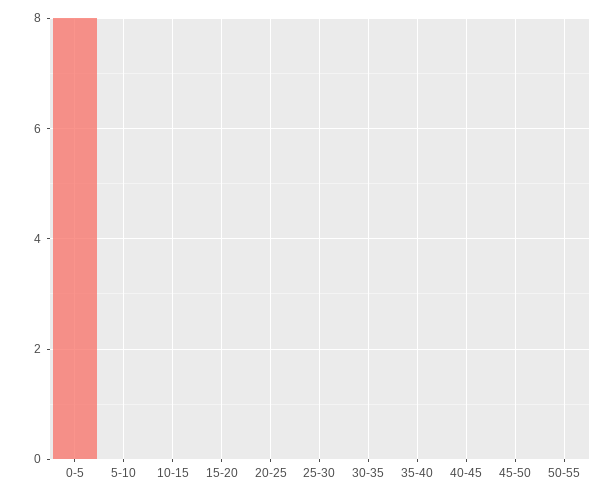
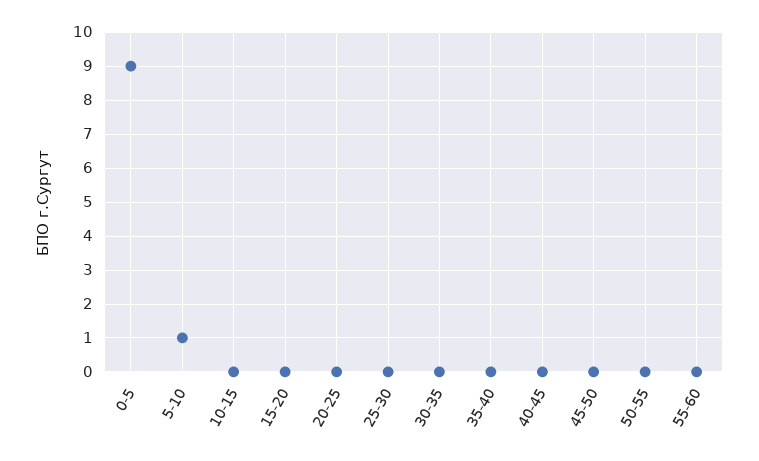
0-5: 8 -> 9
5-10: 0 -> 1
55-60: none -> 0

